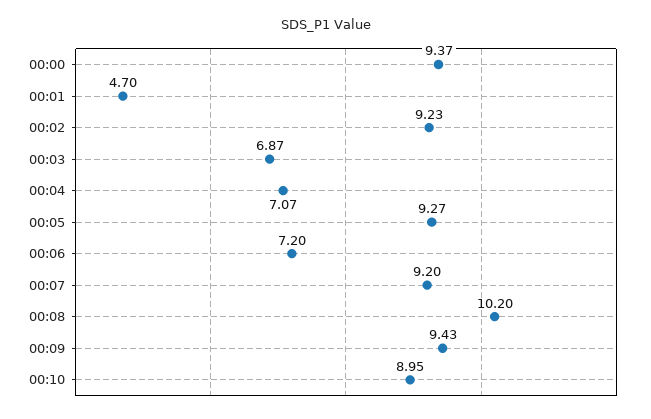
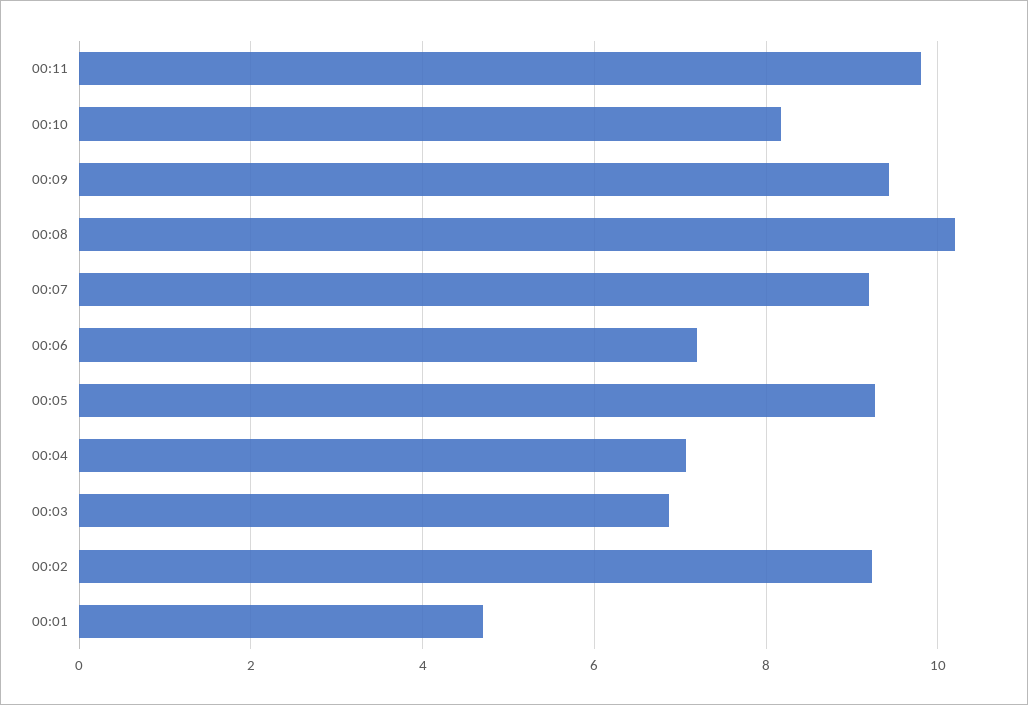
00:00: 9.37 -> none
00:10: 8.95 -> 8.2
00:11: none -> 9.8

